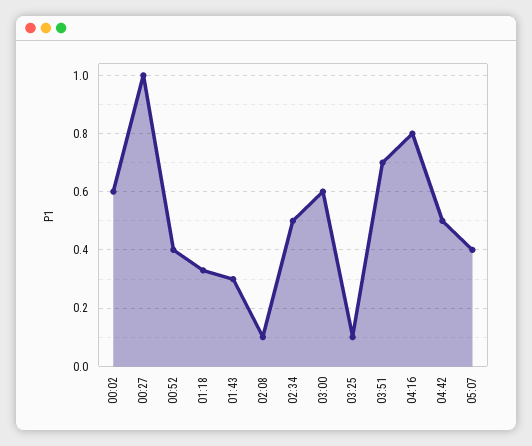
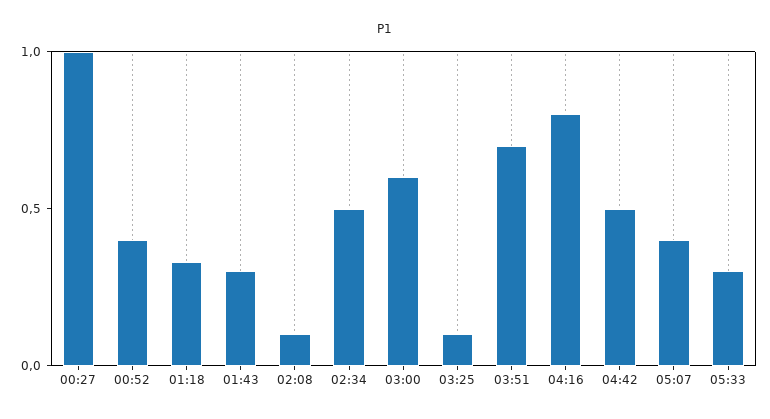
00:02: 0.6 -> none
05:33: none -> 0.3

